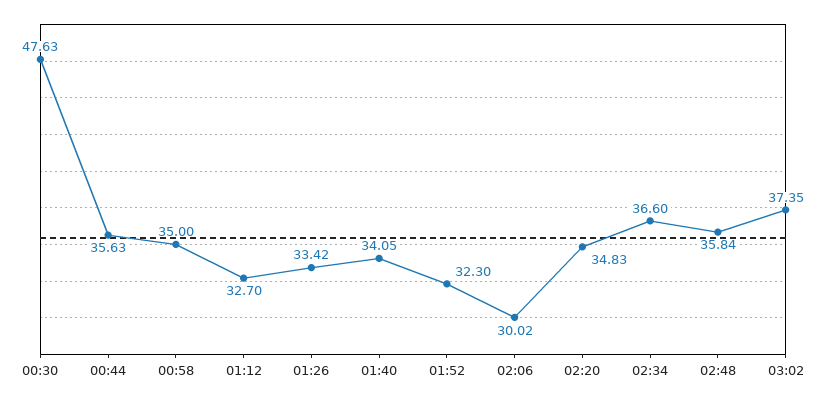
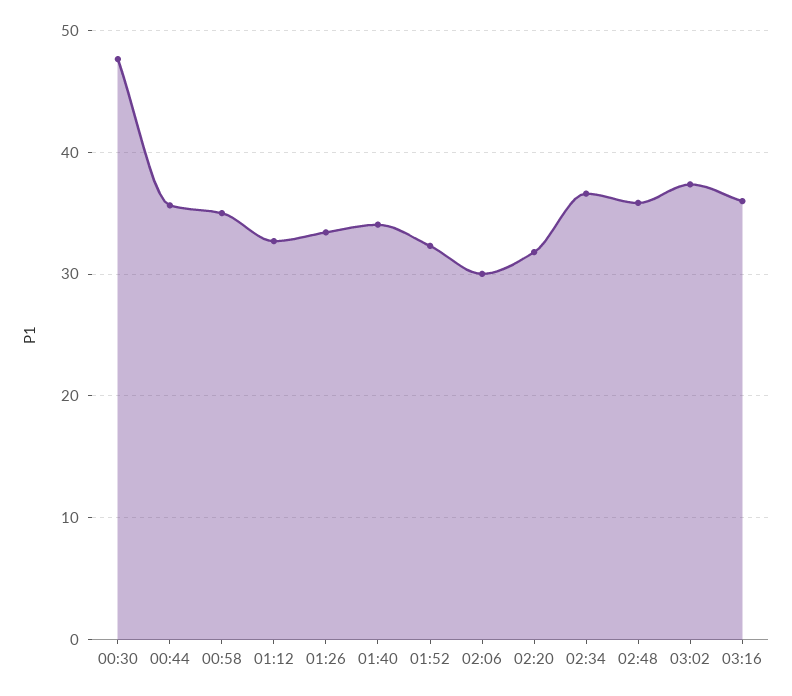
02:20: 34.83 -> 32
03:16: none -> 36

